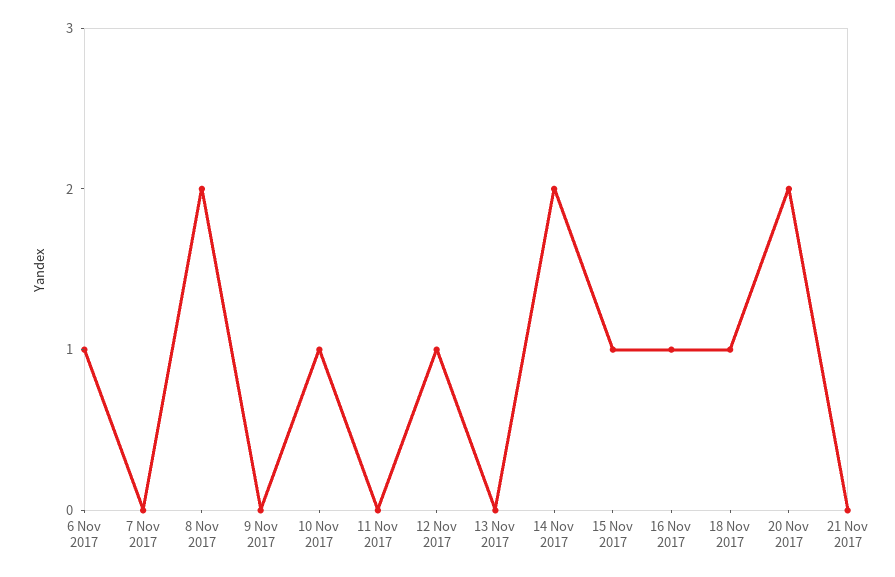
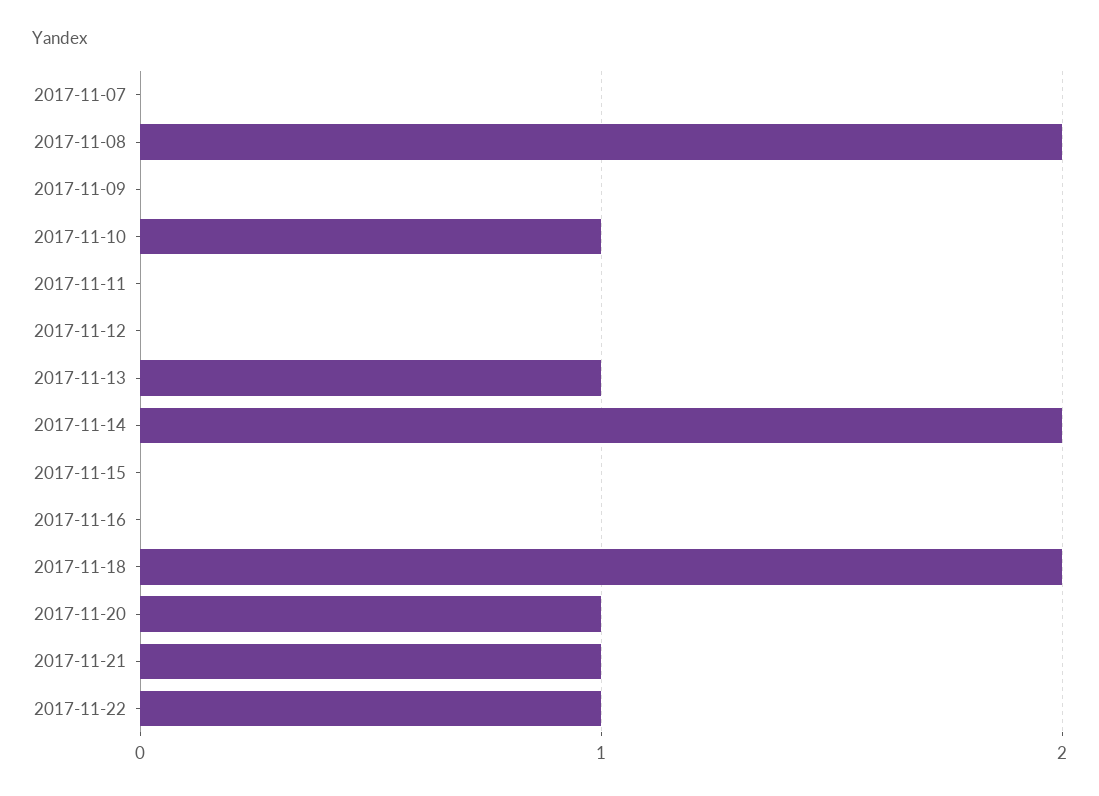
6 Nov 2017: 1 -> none
12 Nov 2017: 1 -> 0
13 Nov 2017: 0 -> 1
15 Nov 2017: 1 -> 0
16 Nov 2017: 1 -> 0
18 Nov 2017: 1 -> 2
20 Nov 2017: 2 -> 1
21 Nov 2017: 0 -> 1
2017-11-22: none -> 1

